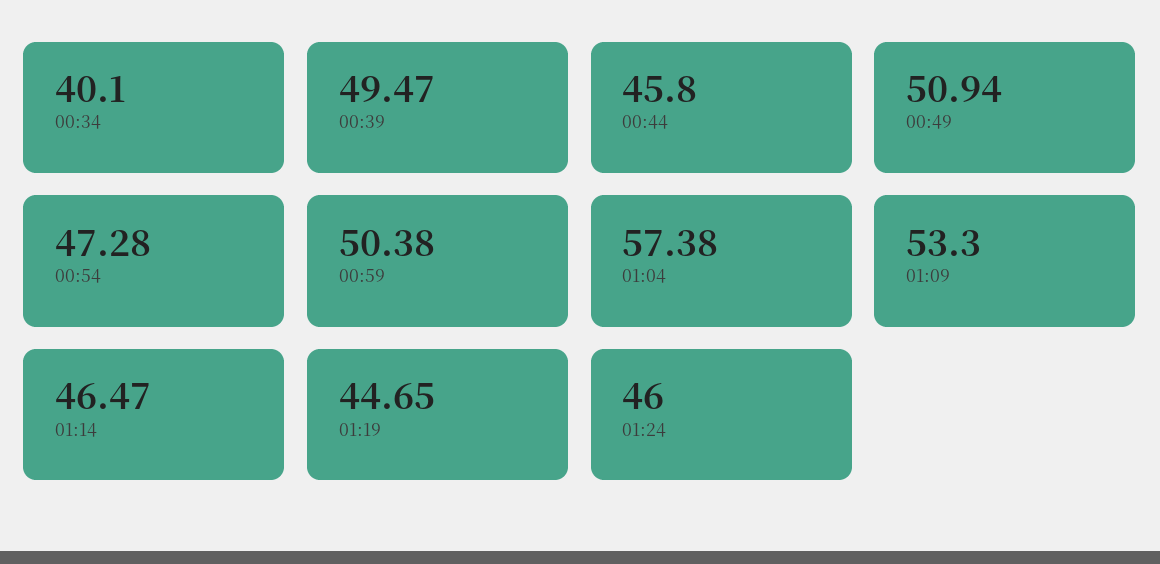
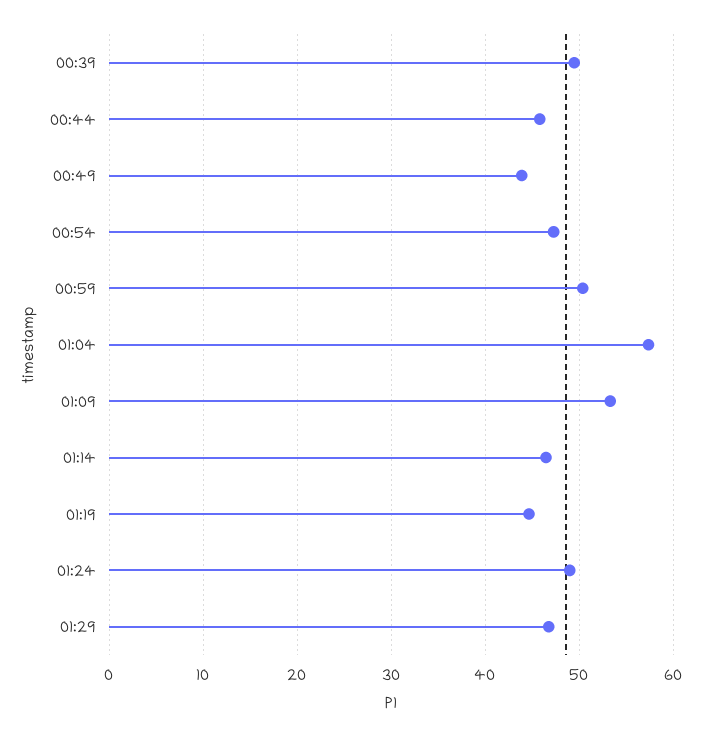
00:34: 40.1 -> none
00:49: 50.94 -> 44
01:24: 46 -> 49
01:29: none -> 47

